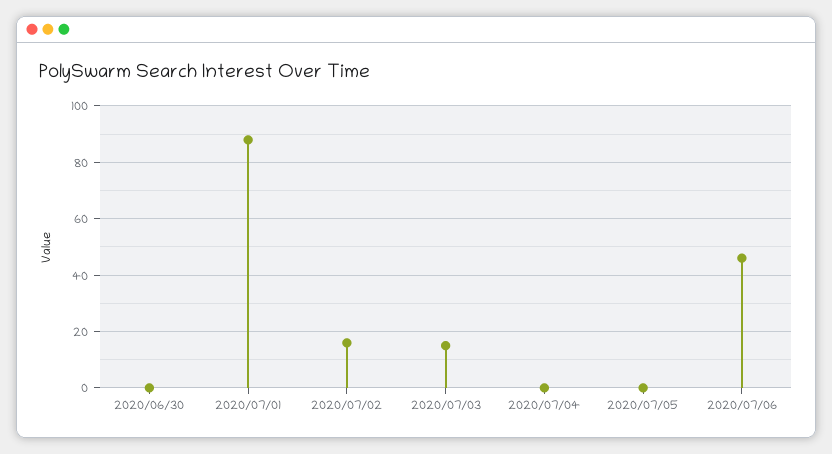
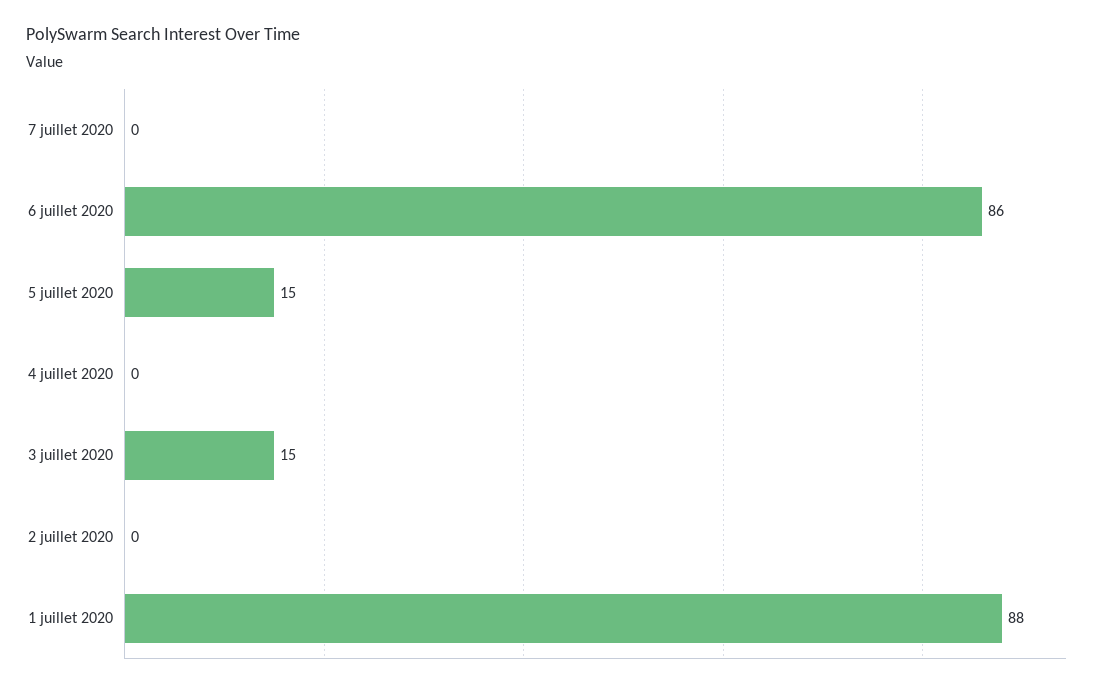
2020/06/30: 0 -> none
2020/07/02: 15 -> 0
2020/07/05: 0 -> 15
2020/07/06: 45 -> 86
7 juillet 2020: none -> 0

